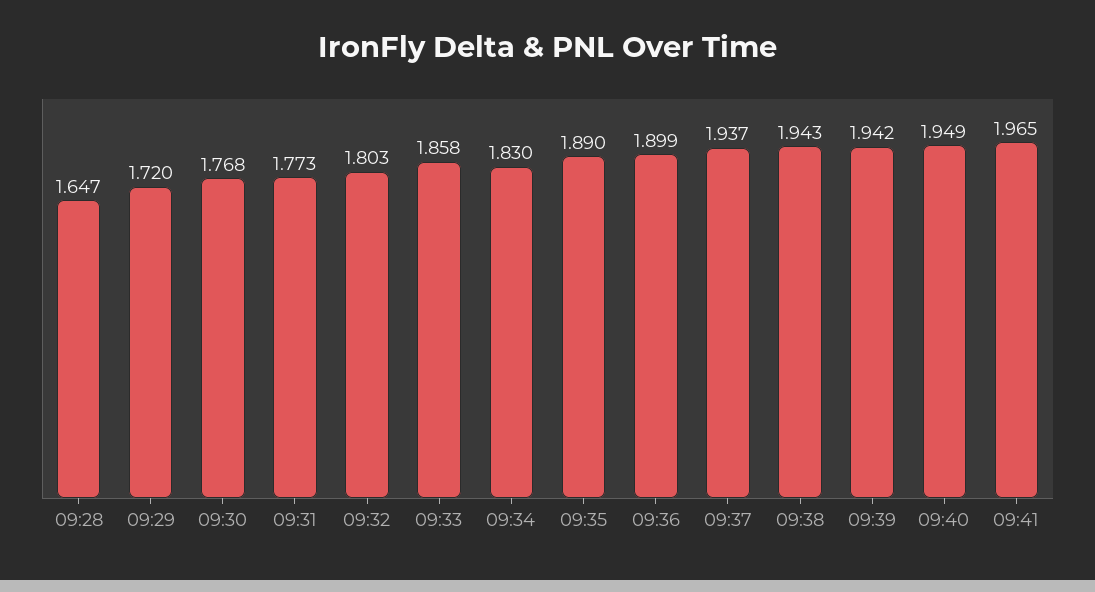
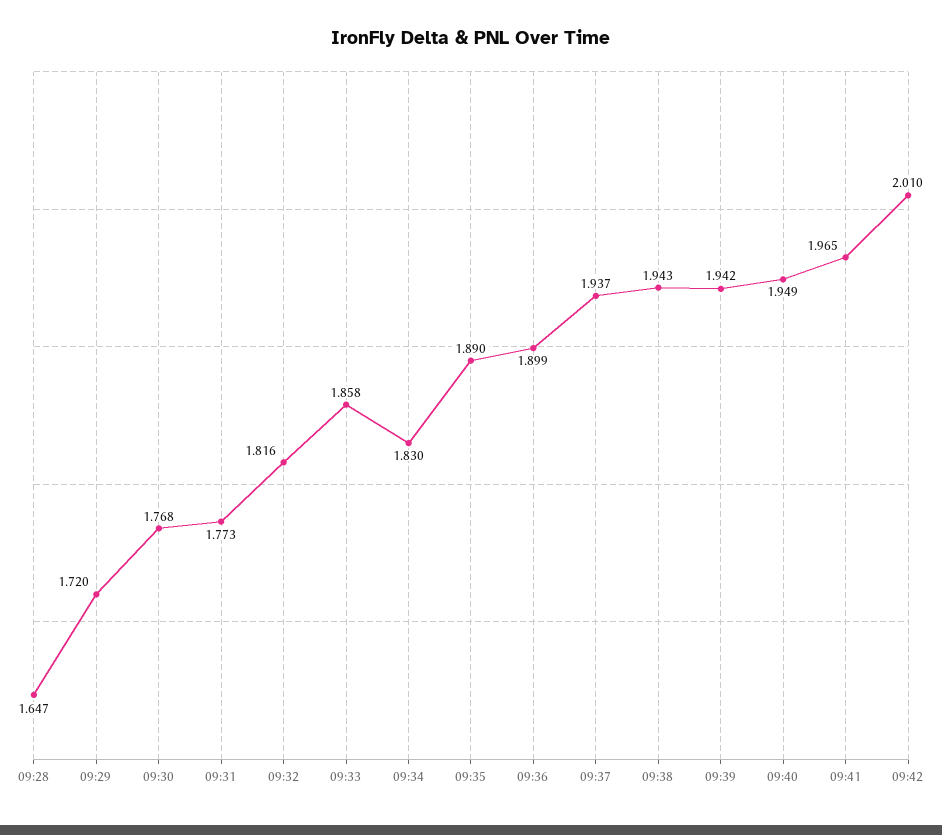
09:32: 1.803 -> 1.816
09:42: none -> 2.01

